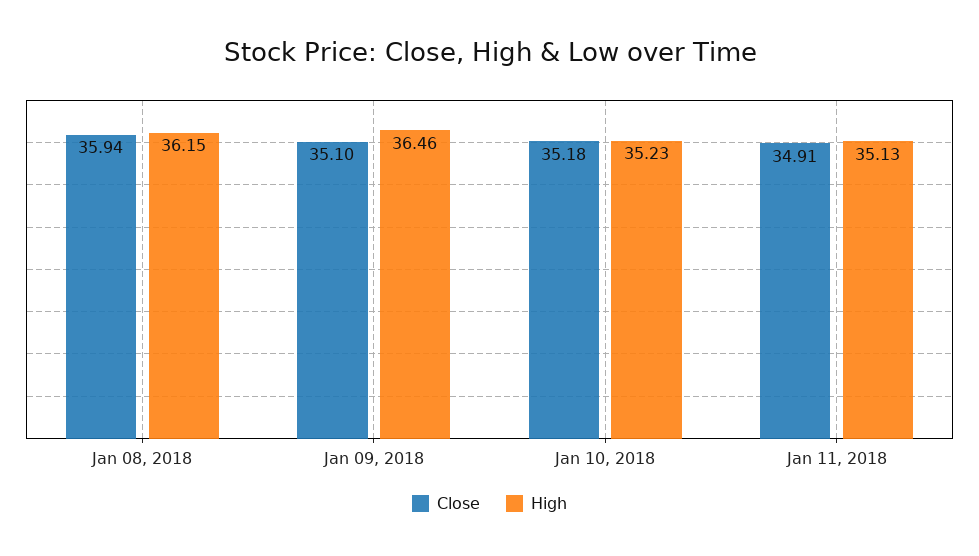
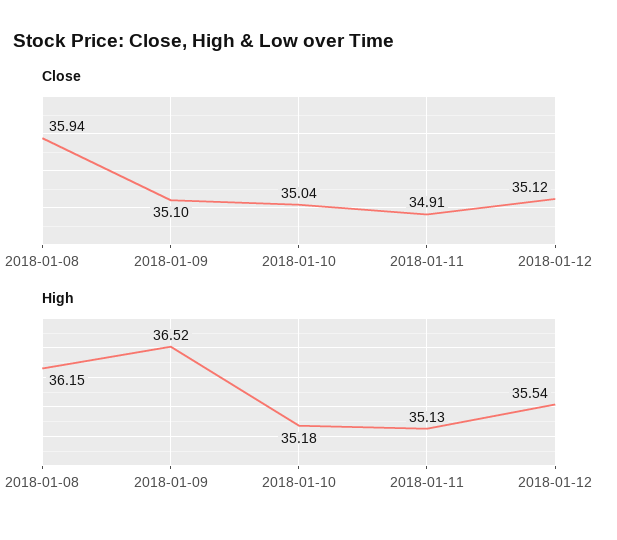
High, Jan 09, 2018: 36.46 -> 36.52
Close, Jan 10, 2018: 35.18 -> 35.04
High, Jan 10, 2018: 35.23 -> 35.18
Close, 2018-01-12: none -> 35.12
High, 2018-01-12: none -> 35.54

